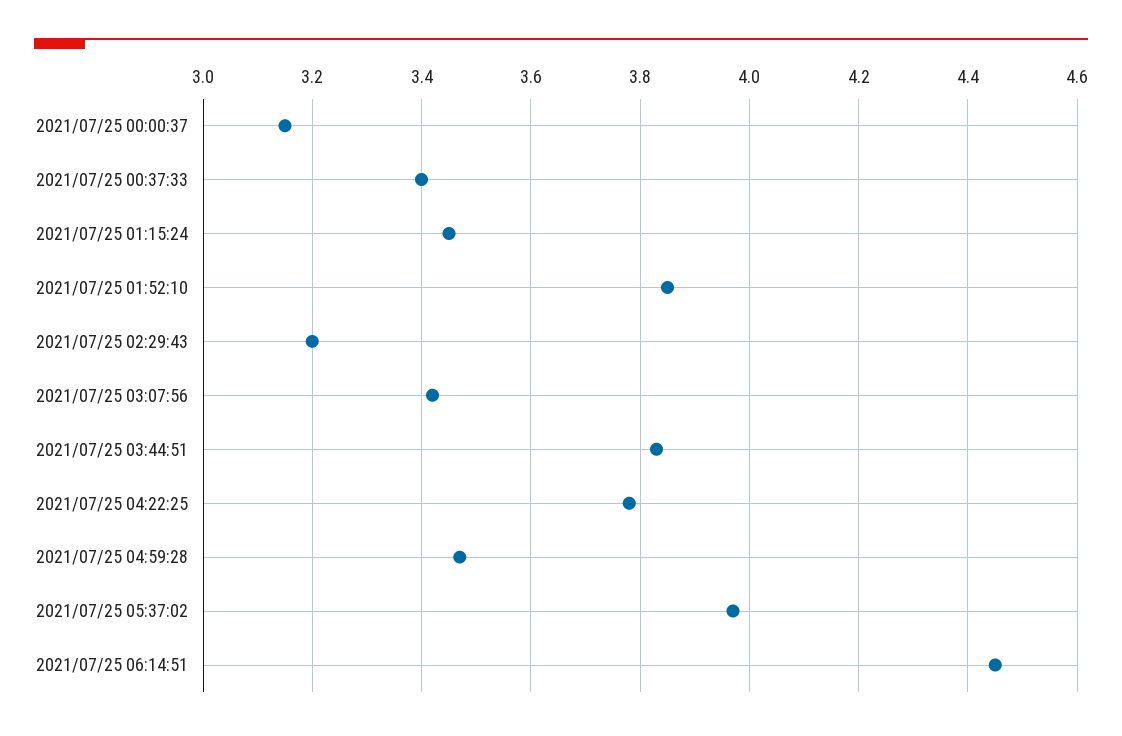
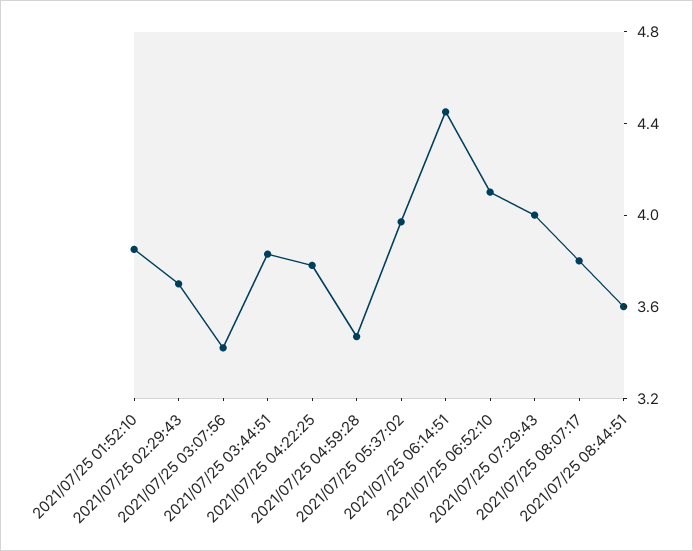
2021/07/25 00:00:37: 3.15 -> none
2021/07/25 00:37:33: 3.4 -> none
2021/07/25 01:15:24: 3.45 -> none
2021/07/25 02:29:43: 3.2 -> 3.7
2021/07/25 06:52:10: none -> 4.1
2021/07/25 07:29:43: none -> 4
2021/07/25 08:07:17: none -> 3.8
2021/07/25 08:44:51: none -> 3.6

